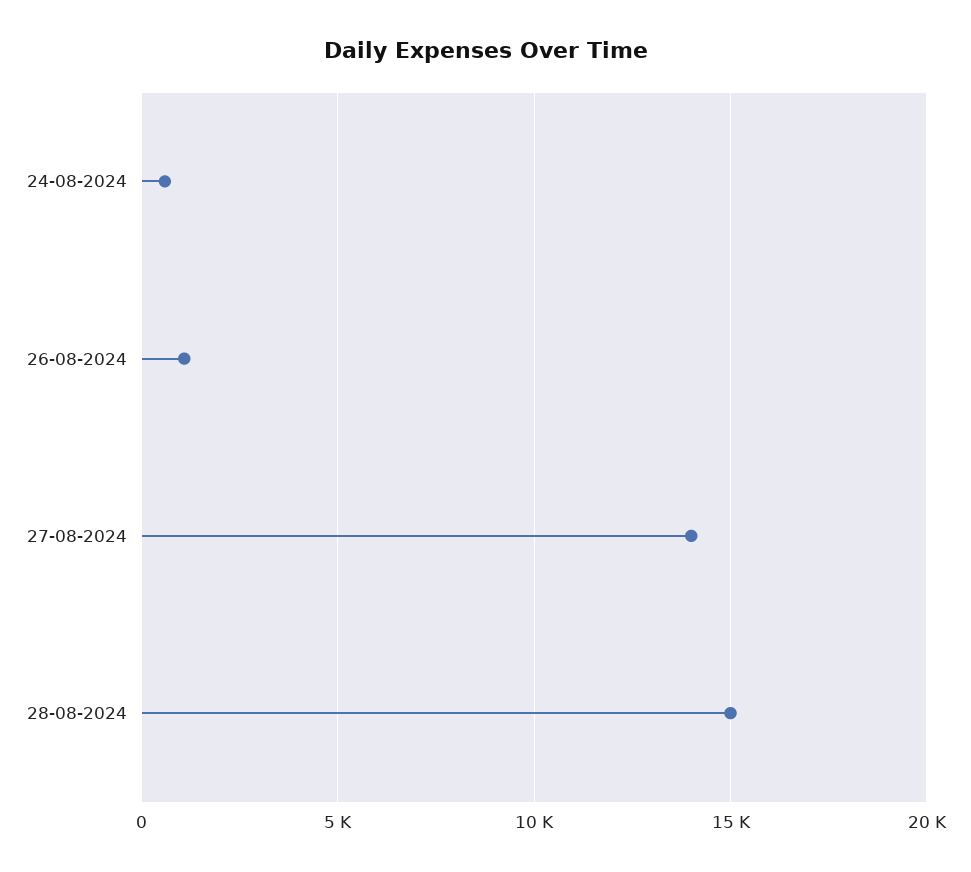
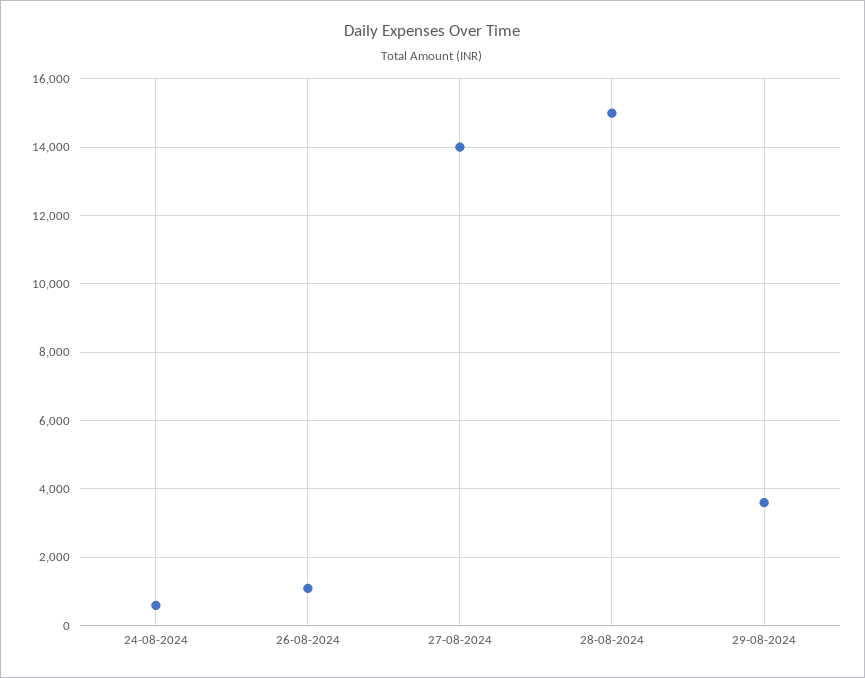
29-08-2024: none -> 3600

